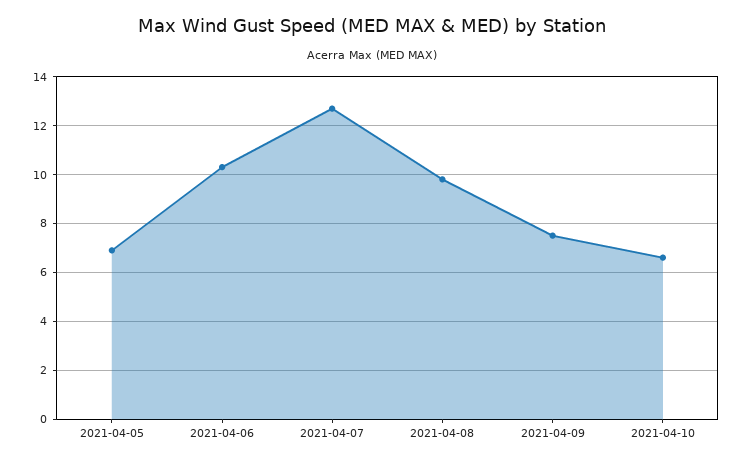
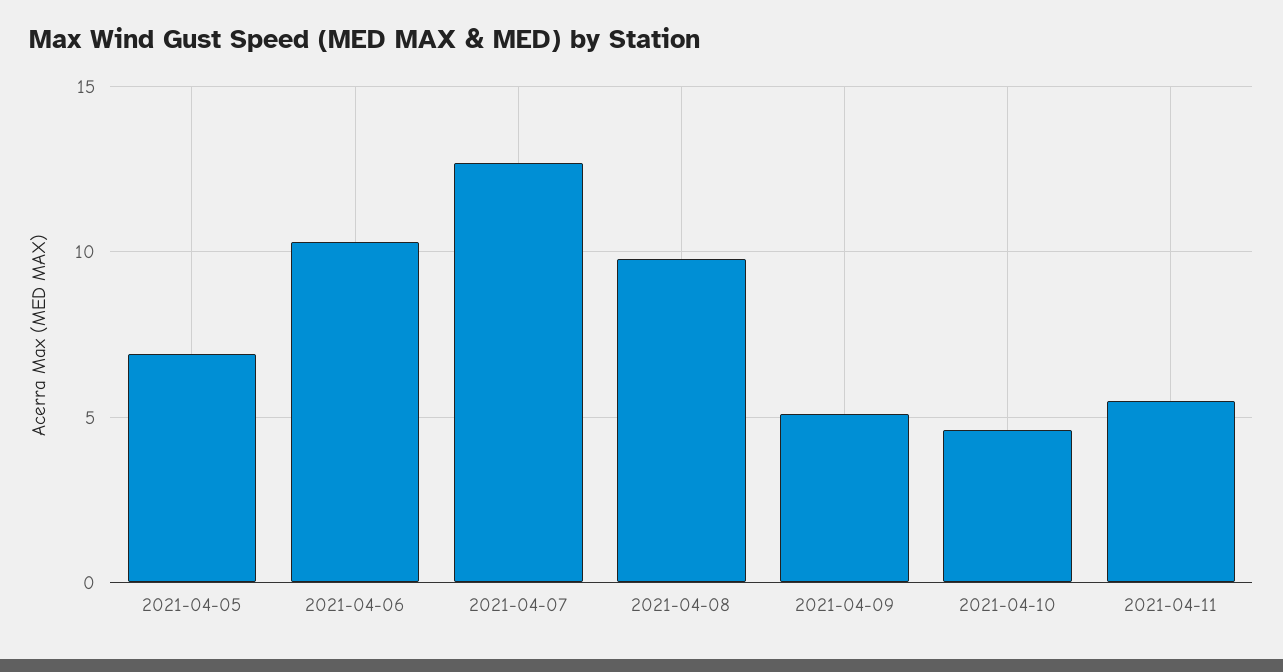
2021-04-09: 7.5 -> 5
2021-04-10: 6.5 -> 4.5
2021-04-11: none -> 5.5

